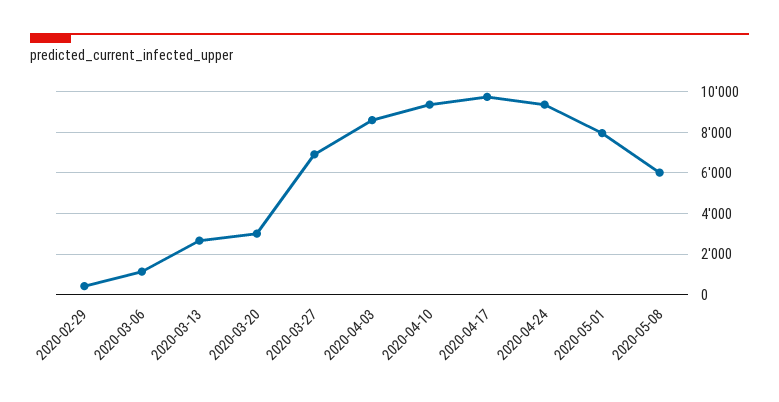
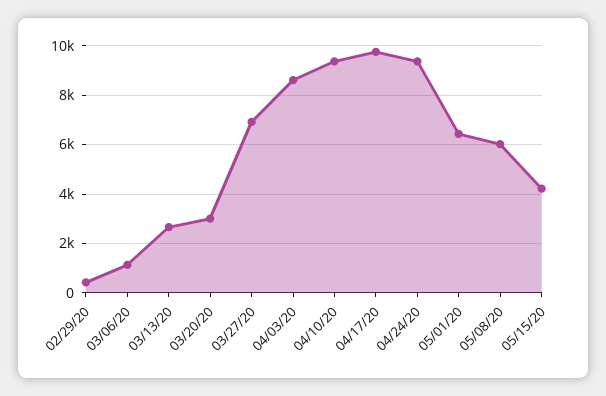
2020-05-01: 8000 -> 6500
05/15/20: none -> 4250

